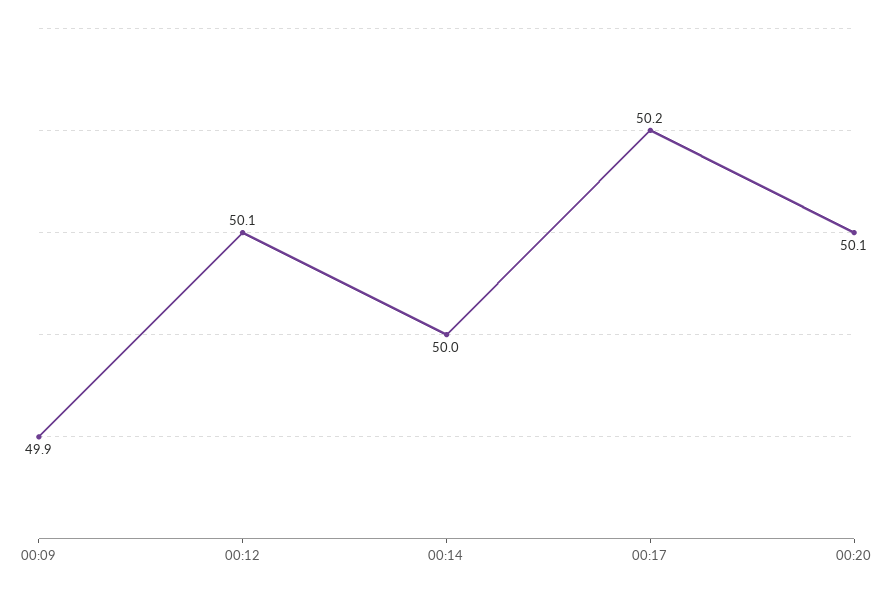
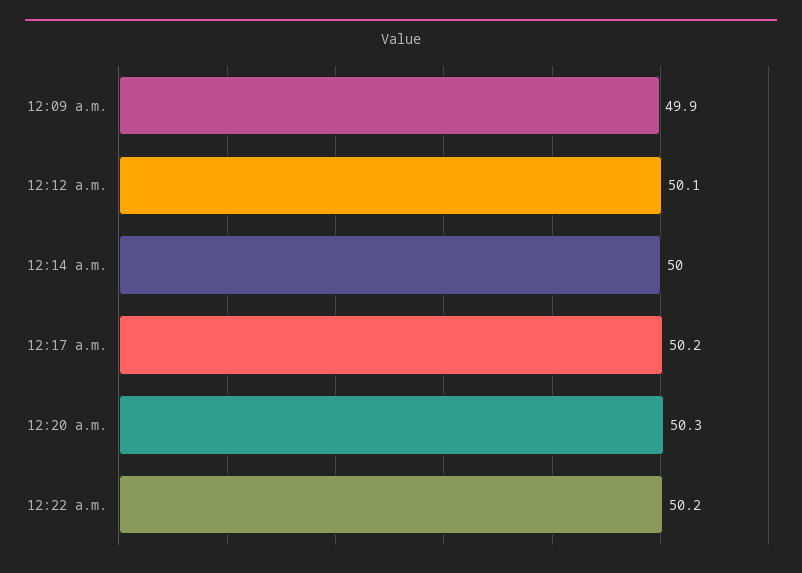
00:20: 50.1 -> 50.3
12:22 a.m.: none -> 50.2

